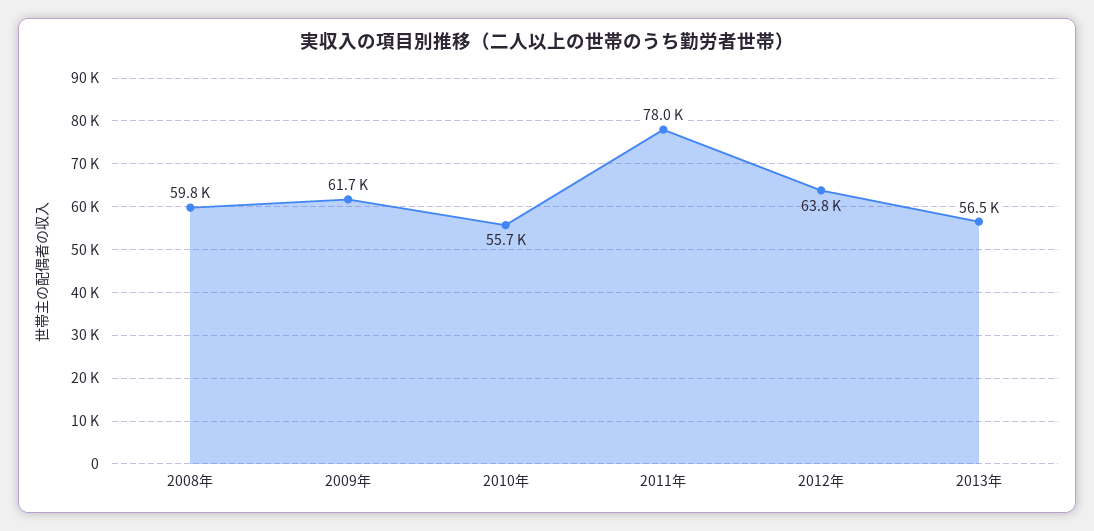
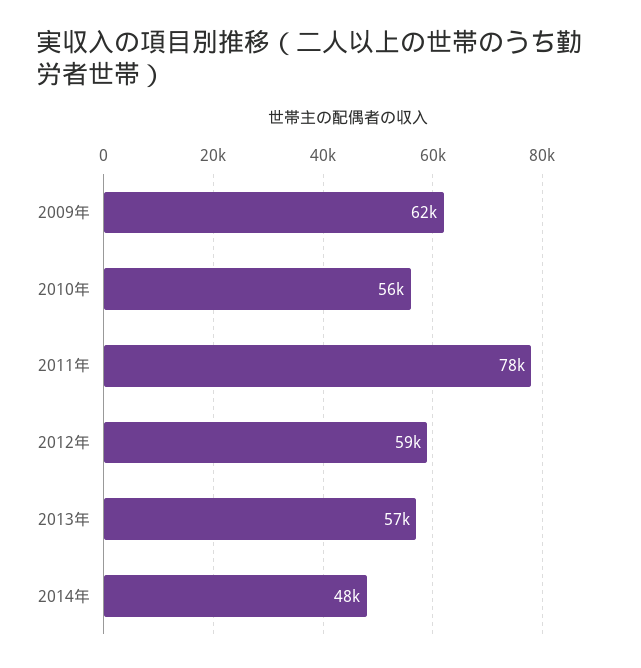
2008年: 59800 -> none
2012年: 63800 -> 59000
2014年: none -> 48000

